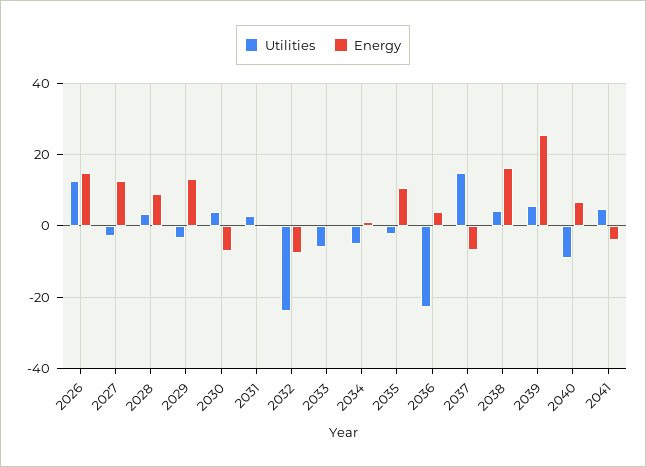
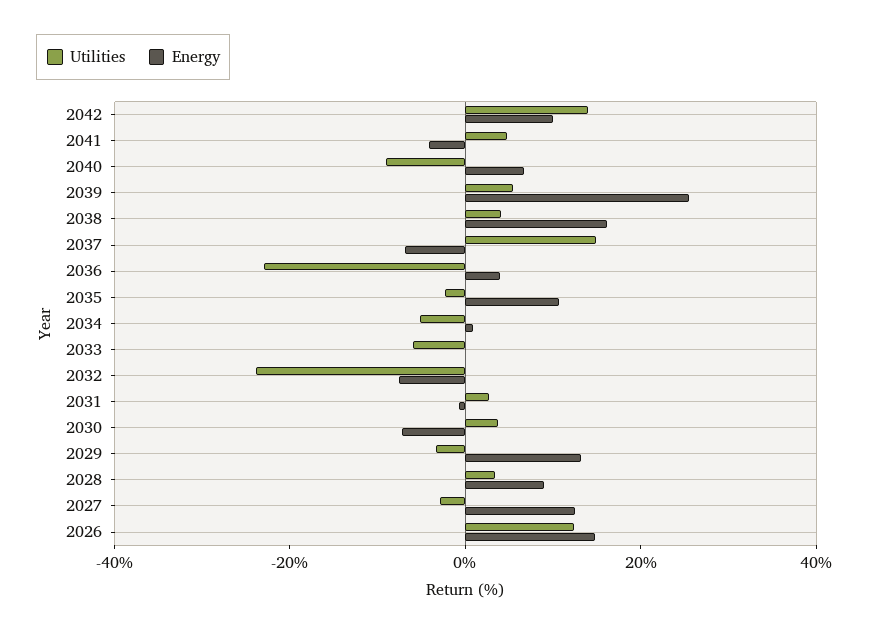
Utilities, 2042: none -> 15
Energy, 2042: none -> 10

